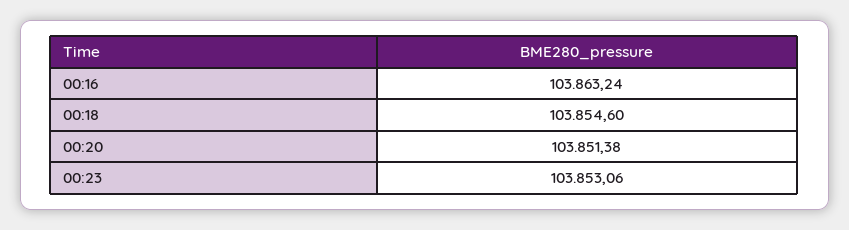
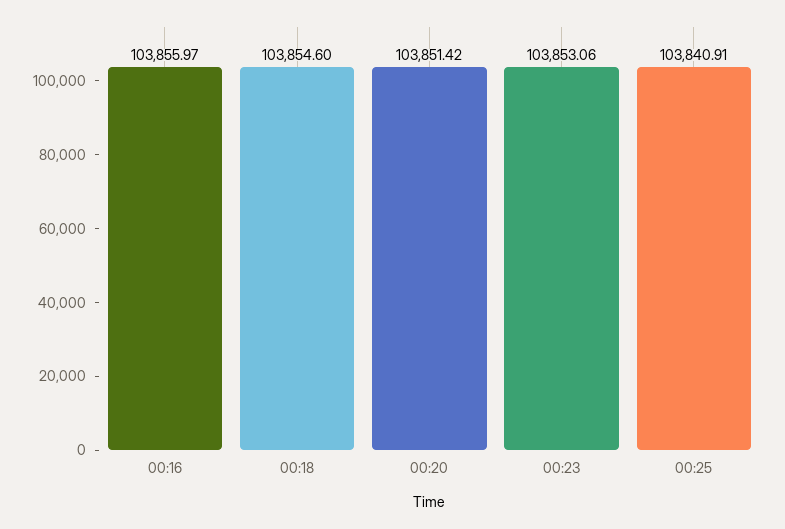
00:16: 103863.24 -> 103855.97
00:20: 103851.38 -> 103851.42
00:25: none -> 103840.91

